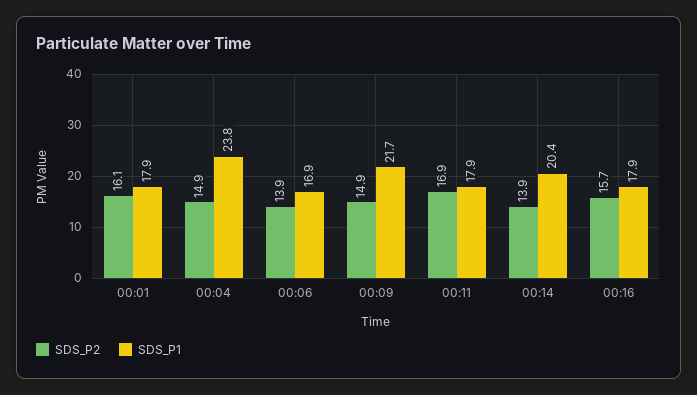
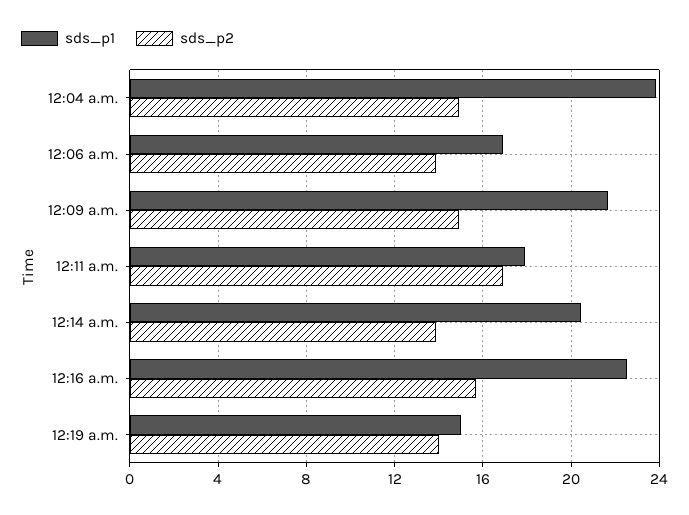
SDS_P2, 00:01: 16.1 -> none
SDS_P1, 00:01: 17.9 -> none
SDS_P1, 00:16: 17.9 -> 22.5
SDS_P1, 12:19 a.m.: none -> 15
SDS_P2, 12:19 a.m.: none -> 14

